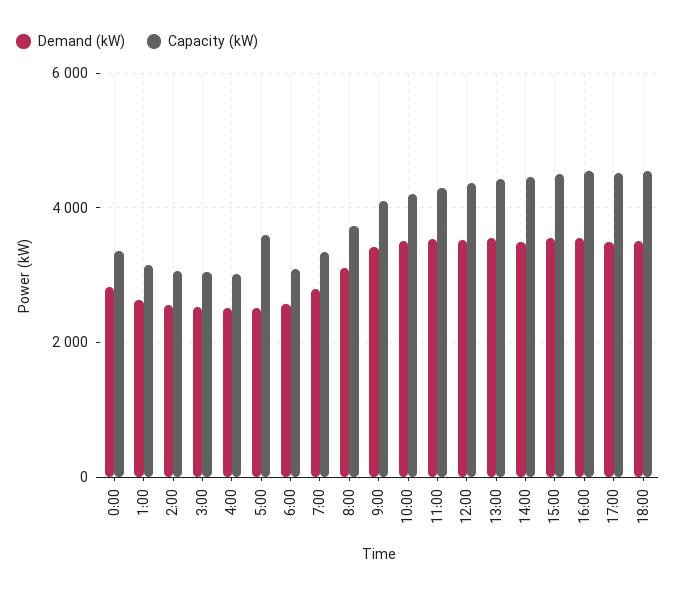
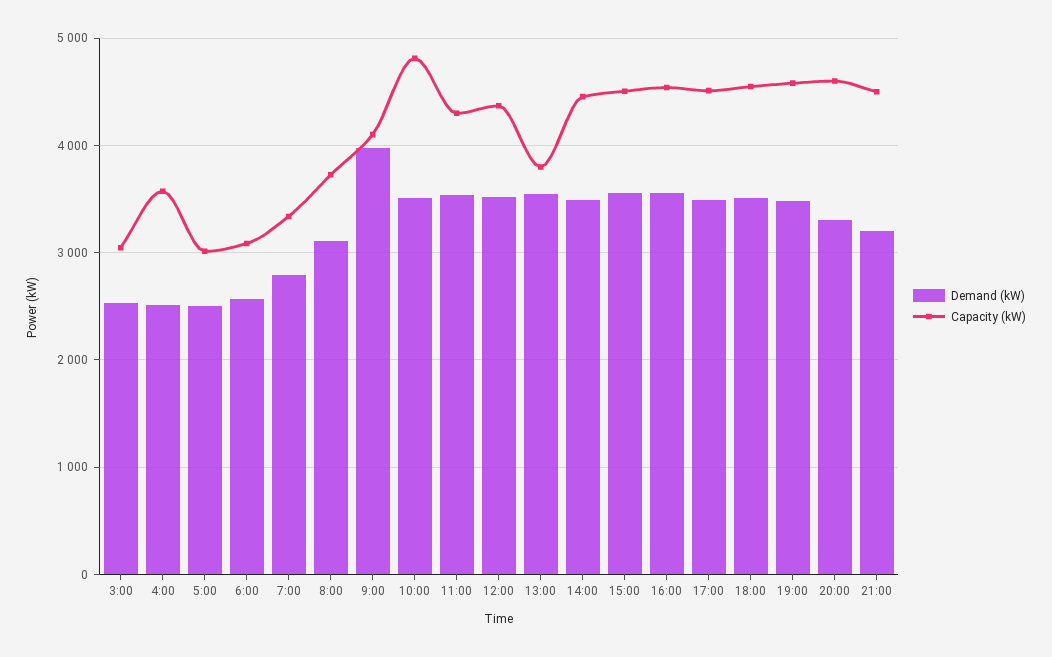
Demand (kW), 0:00: 2800 -> none
Capacity (kW), 0:00: 3400 -> none
Demand (kW), 1:00: 2600 -> none
Capacity (kW), 1:00: 3200 -> none
Demand (kW), 2:00: 2600 -> none
Capacity (kW), 2:00: 3000 -> none
Capacity (kW), 4:00: 3000 -> 3600
Capacity (kW), 5:00: 3600 -> 3000
Demand (kW), 9:00: 3400 -> 4000
Capacity (kW), 10:00: 4200 -> 4800
Capacity (kW), 13:00: 4400 -> 3800
Demand (kW), 19:00: none -> 3500
Capacity (kW), 19:00: none -> 4600
Demand (kW), 20:00: none -> 3300
Capacity (kW), 20:00: none -> 4600
Demand (kW), 21:00: none -> 3200
Capacity (kW), 21:00: none -> 4500

